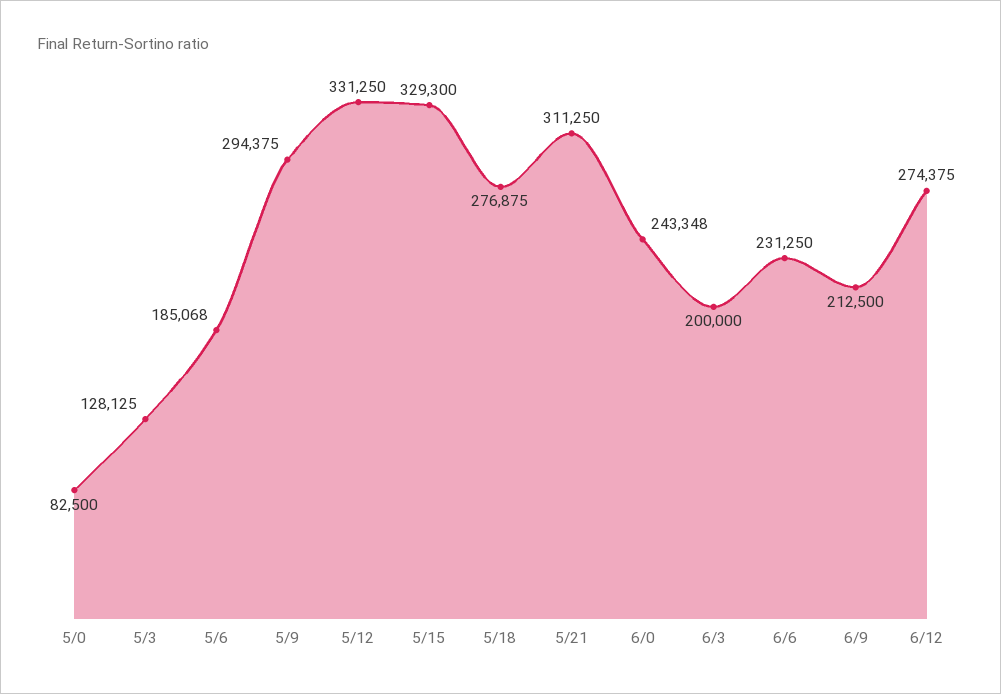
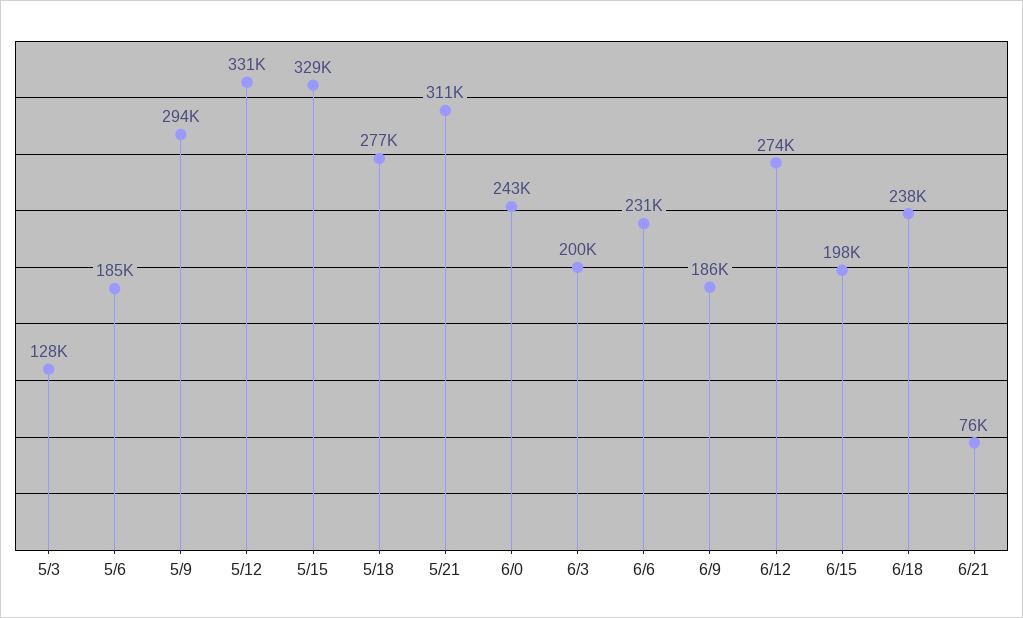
5/0: 82500 -> none
6/9: 212500 -> 186000
6/15: none -> 198000
6/18: none -> 238000
6/21: none -> 76000

